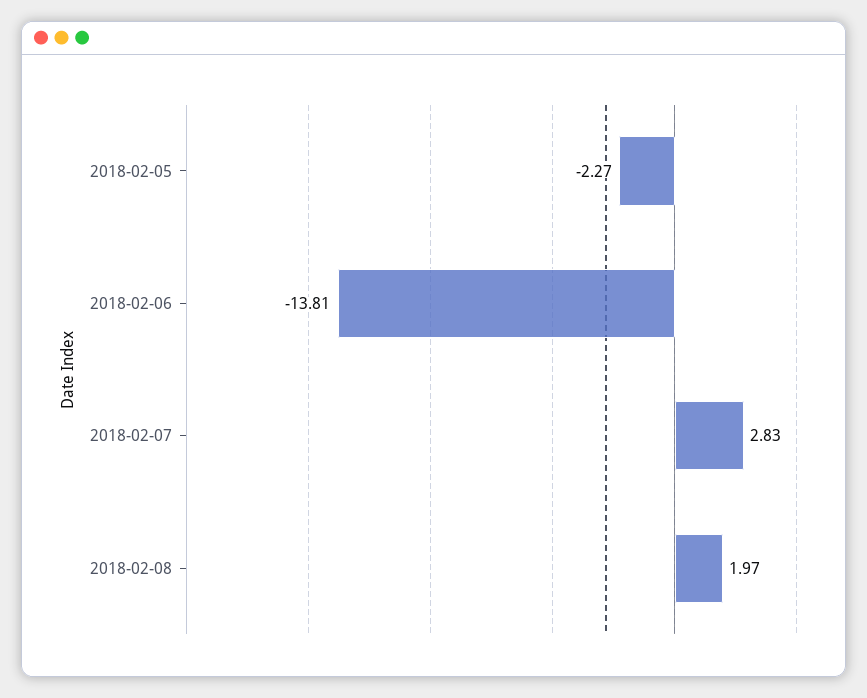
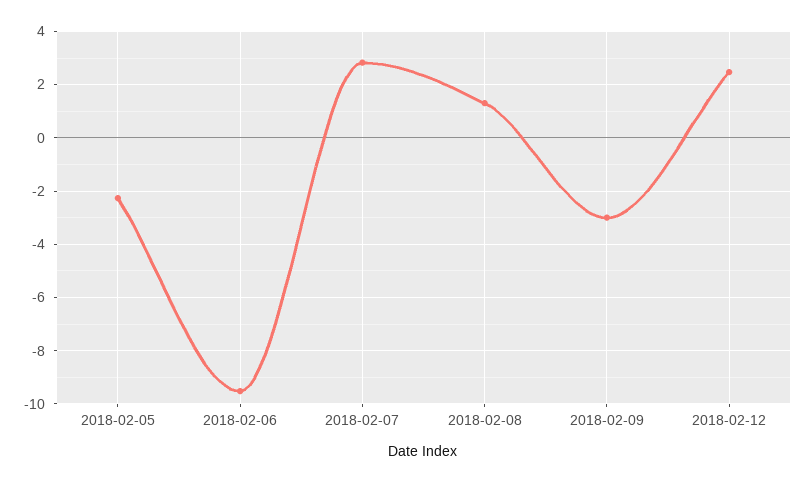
2018-02-06: -13.81 -> -9.5
2018-02-08: 1.97 -> 1.25
2018-02-09: none -> -3
2018-02-12: none -> 2.5

